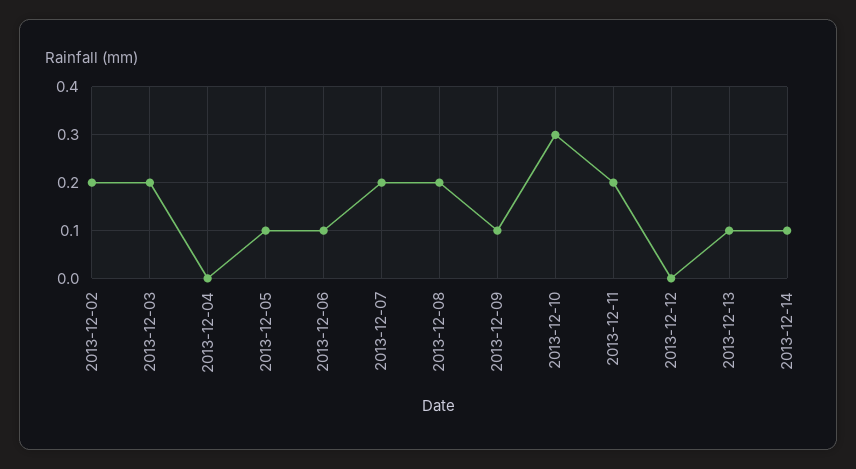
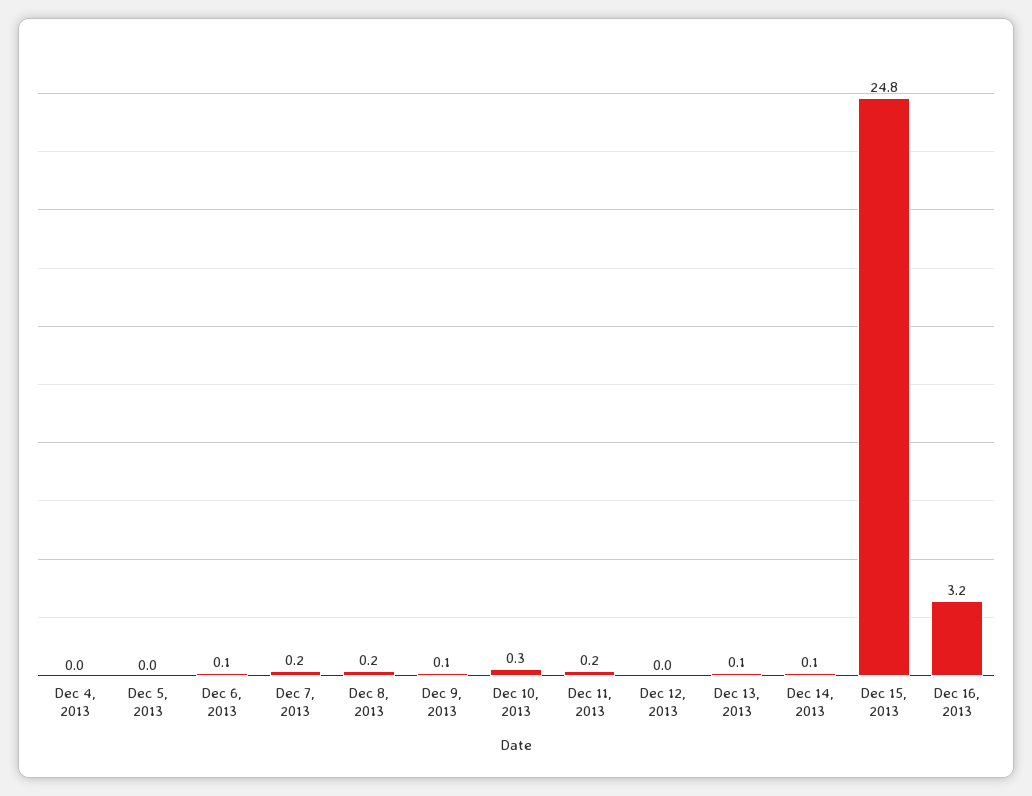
2013-12-02: 0.2 -> none
2013-12-03: 0.2 -> none
2013-12-05: 0.1 -> 0
Dec 15, 2013: none -> 24.8
Dec 16, 2013: none -> 3.2

